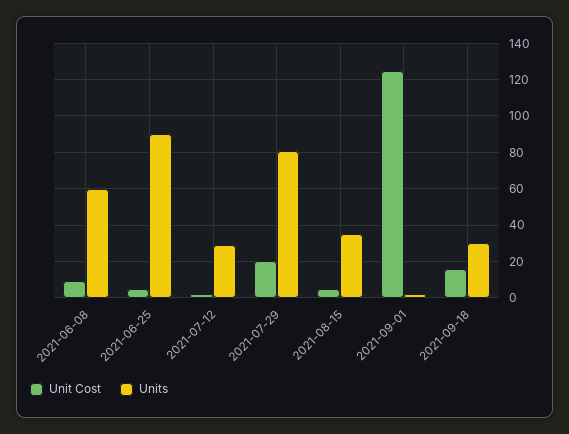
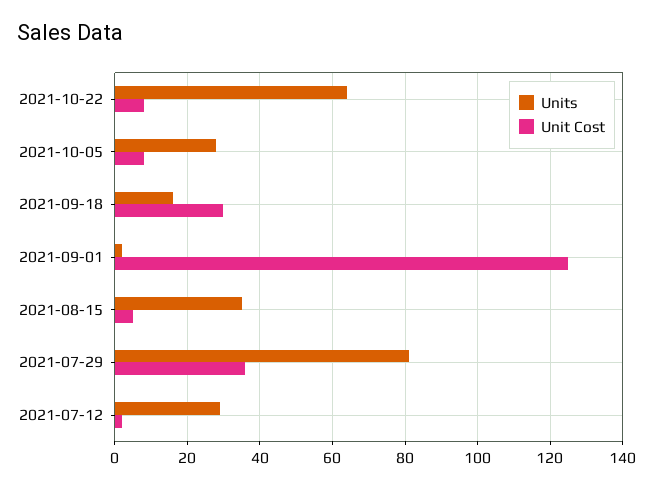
Unit Cost, 2021-06-08: 10 -> none
Units, 2021-06-08: 60 -> none
Unit Cost, 2021-06-25: 5 -> none
Units, 2021-06-25: 90 -> none
Unit Cost, 2021-07-29: 20 -> 36
Unit Cost, 2021-09-18: 15 -> 30
Units, 2021-09-18: 30 -> 16
Units, 2021-10-22: none -> 64
Unit Cost, 2021-10-22: none -> 8
Units, 2021-10-05: none -> 28
Unit Cost, 2021-10-05: none -> 8

